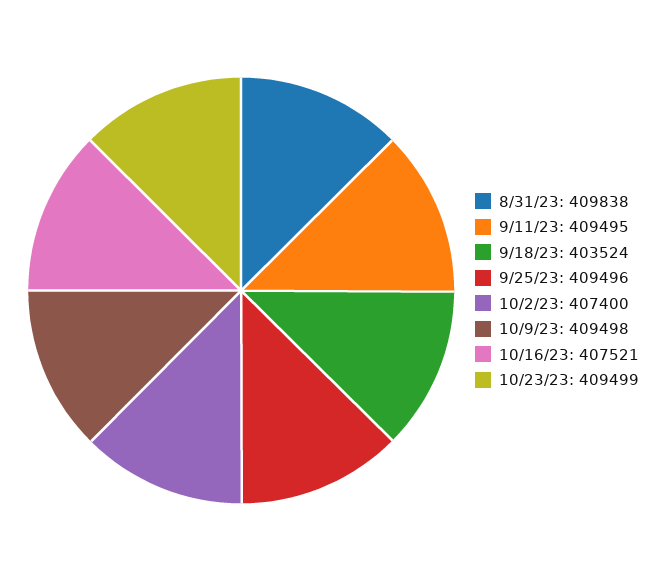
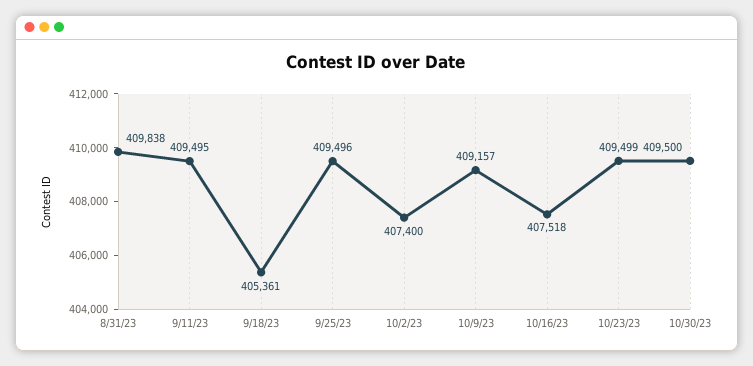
9/18/23: 403524 -> 405361
10/9/23: 409498 -> 409157
10/16/23: 407521 -> 407518
10/30/23: none -> 409500

